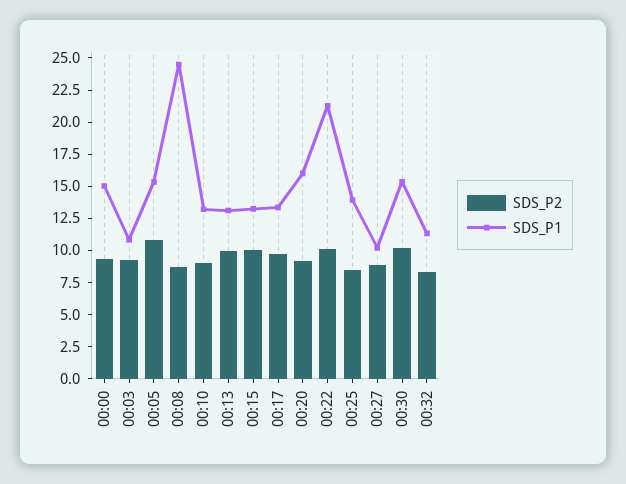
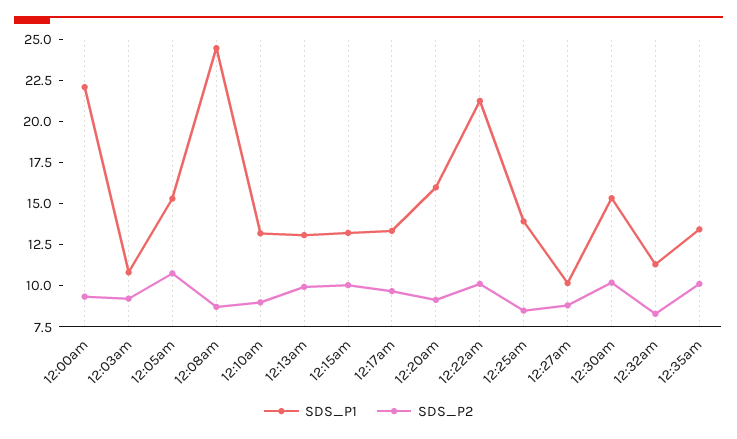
SDS_P1, 00:00: 15 -> 22
SDS_P1, 12:35am: none -> 13.5
SDS_P2, 12:35am: none -> 10

